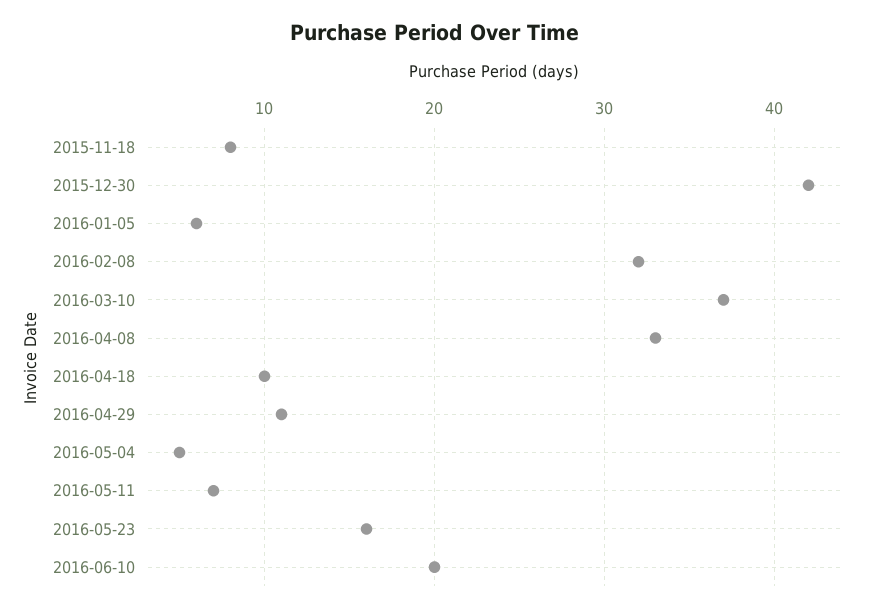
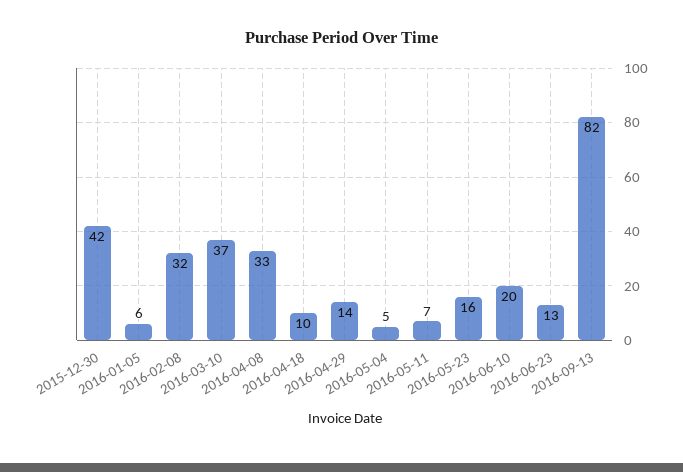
2015-11-18: 8 -> none
2016-04-29: 11 -> 14
2016-06-23: none -> 13
2016-09-13: none -> 82

